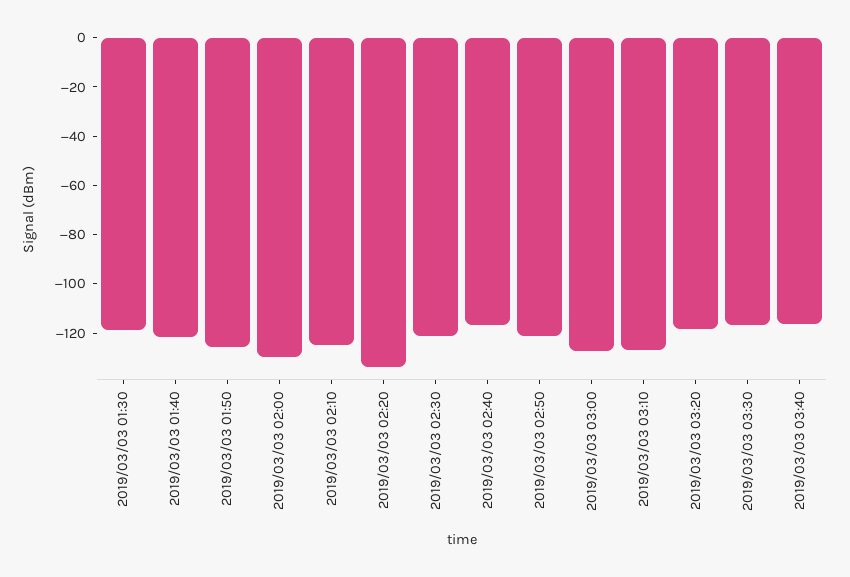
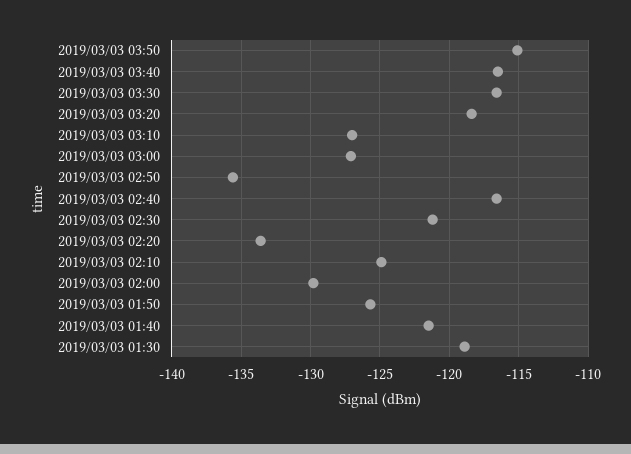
2019/03/03 02:50: -120 -> -135.5
2019/03/03 03:50: none -> -115

